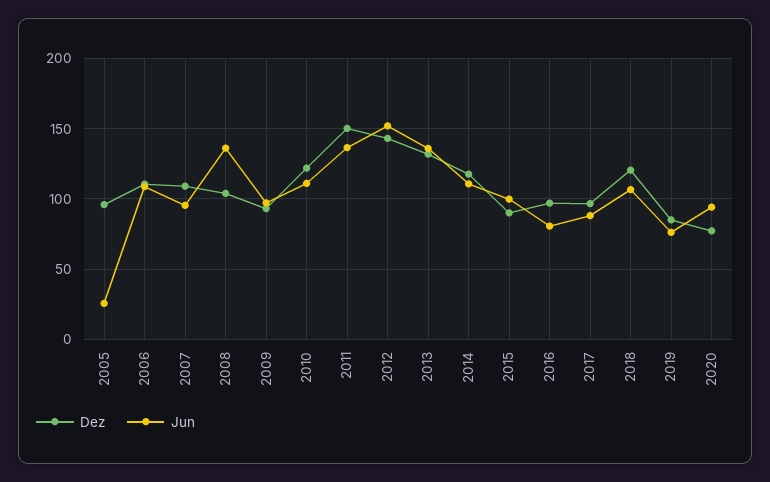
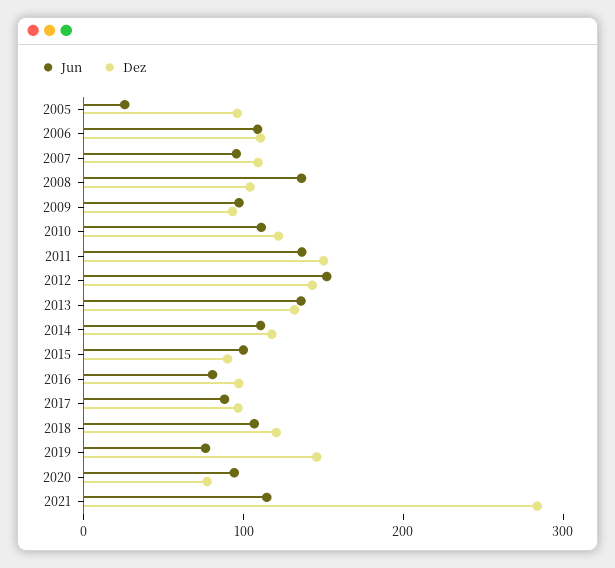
Dez, 2019: 85 -> 140
Jun, 2021: none -> 120
Dez, 2021: none -> 280

